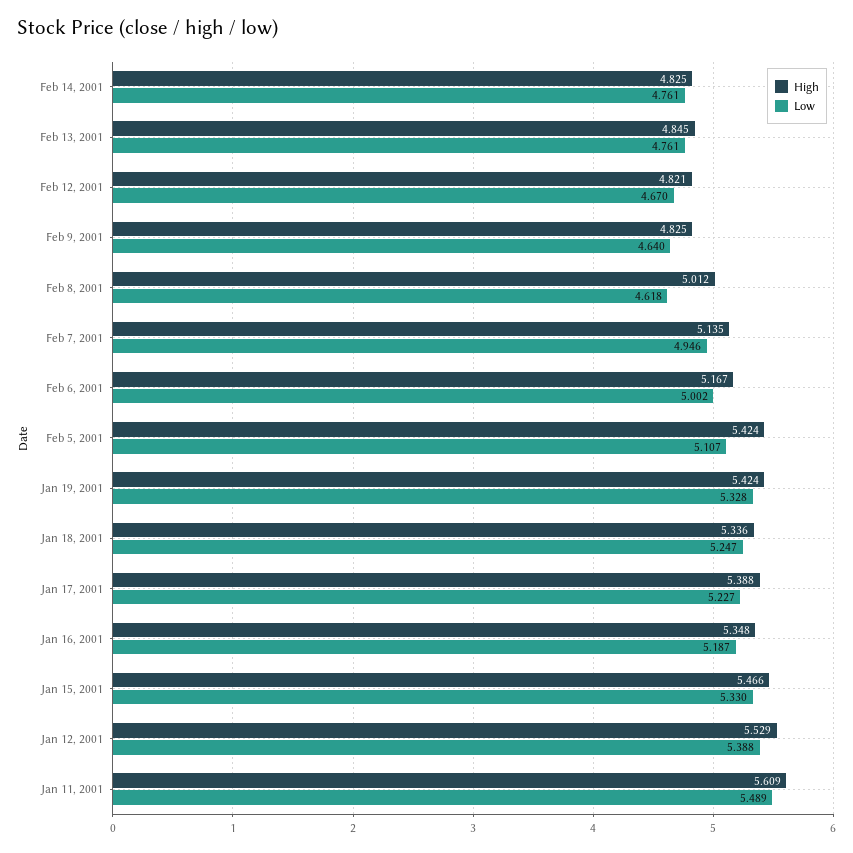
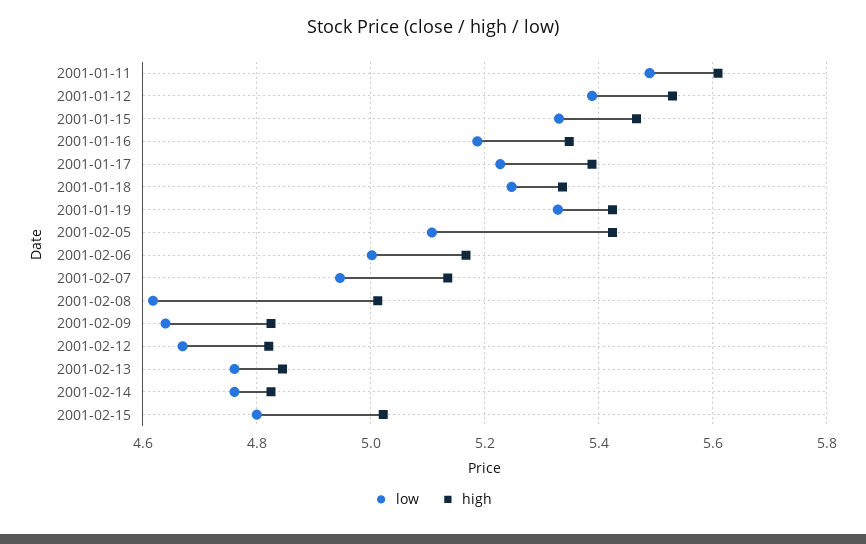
Low, 2001-02-15: none -> 4.8
High, 2001-02-15: none -> 5.02

